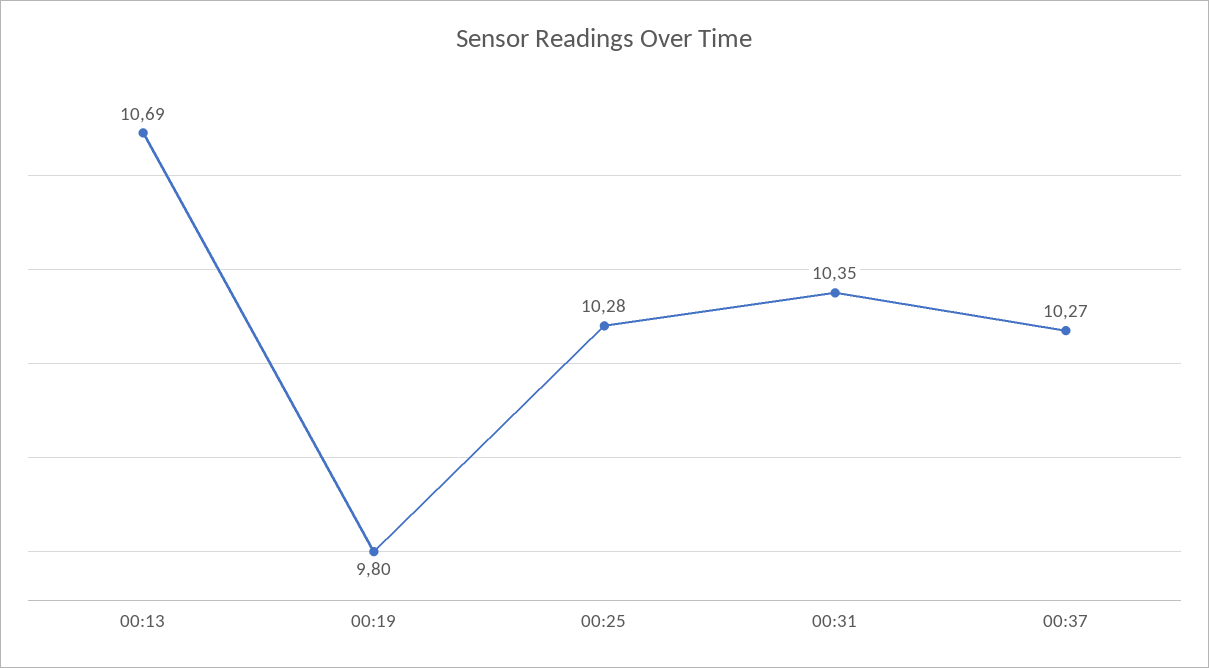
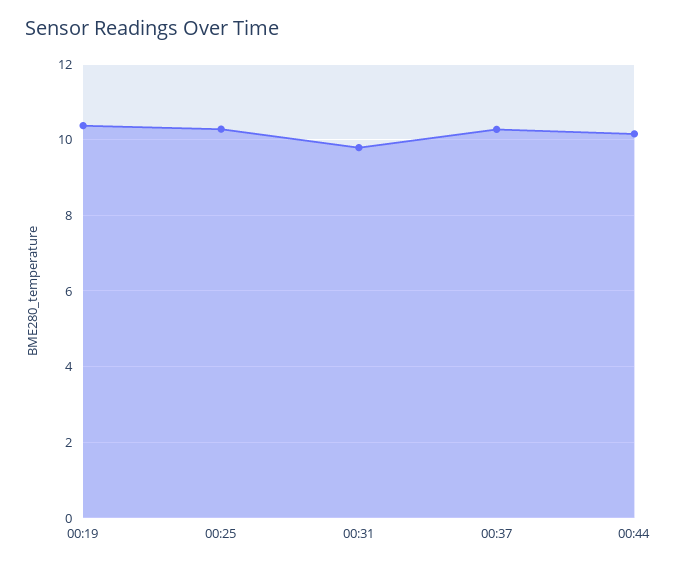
00:13: 10.69 -> none
00:19: 9.8 -> 10.4
00:31: 10.35 -> 9.8
00:44: none -> 10.2

